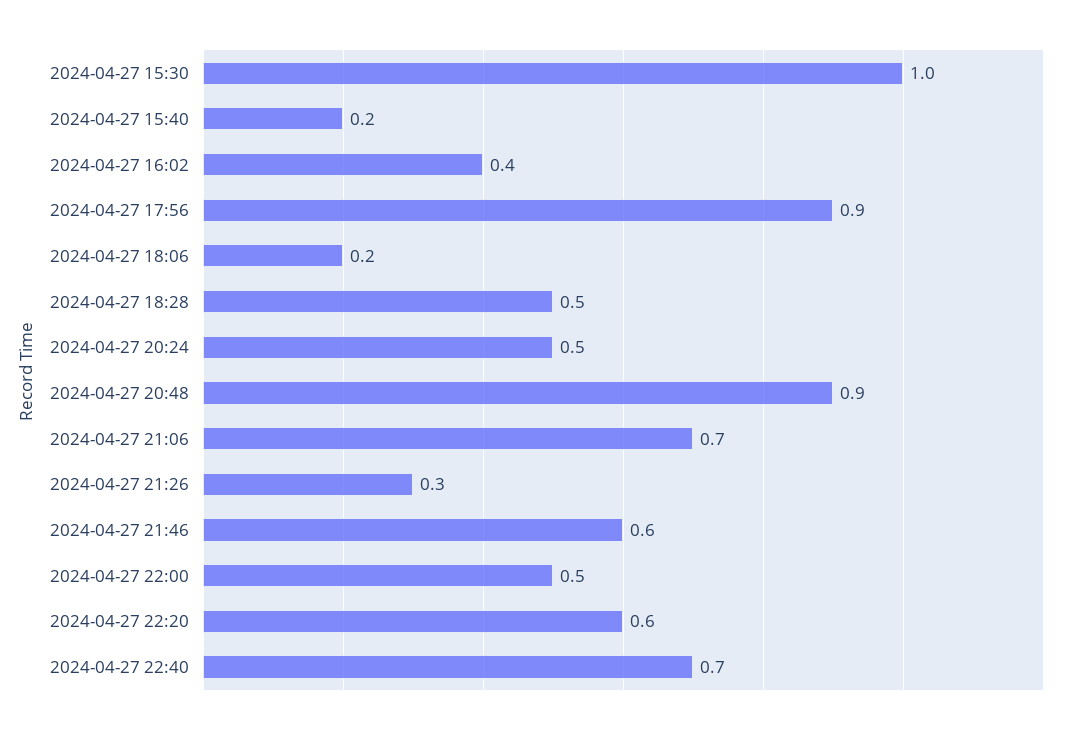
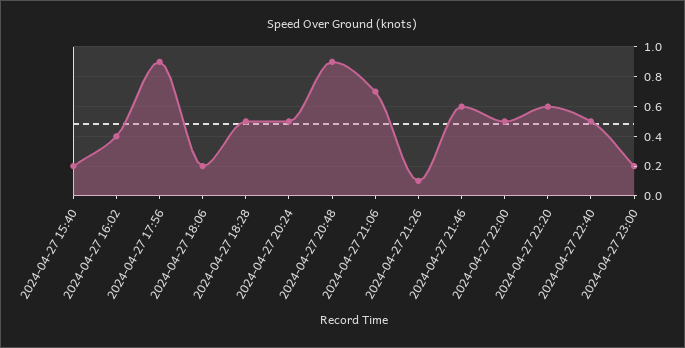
2024-04-27 15:30: 1 -> none
2024-04-27 21:26: 0.3 -> 0.1
2024-04-27 22:40: 0.7 -> 0.5
2024-04-27 23:00: none -> 0.2

